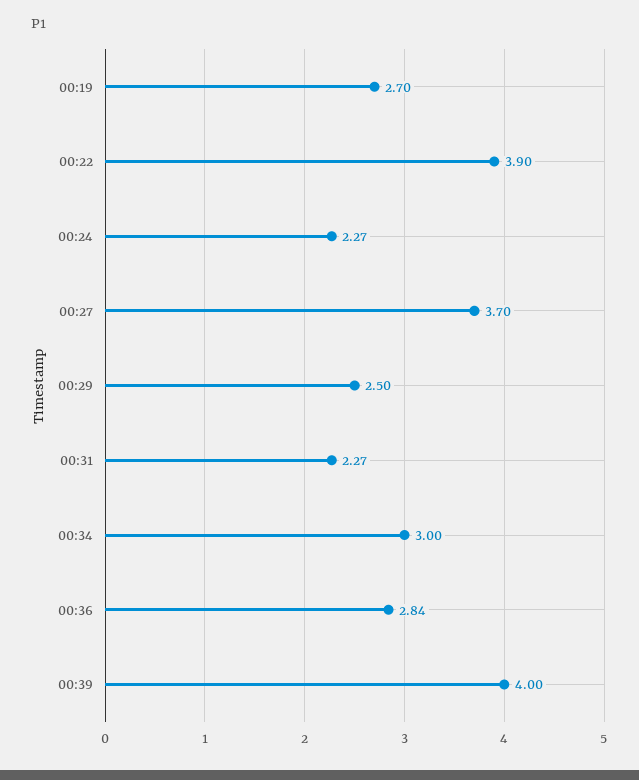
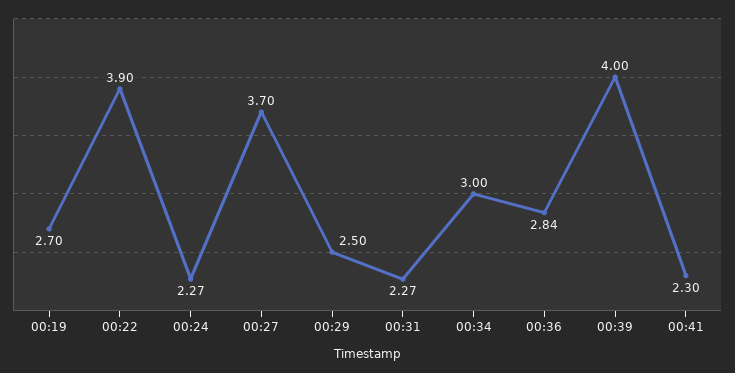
00:41: none -> 2.3

